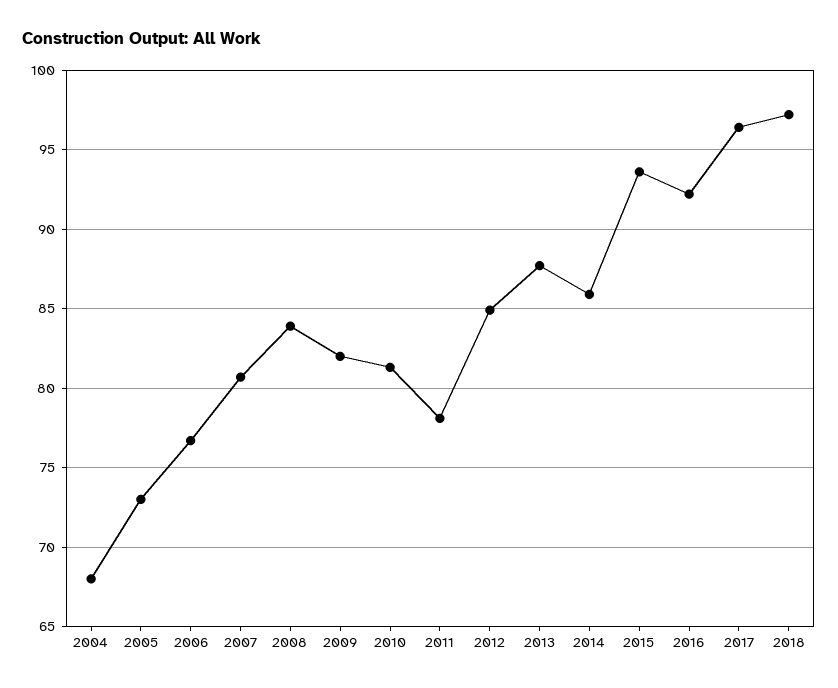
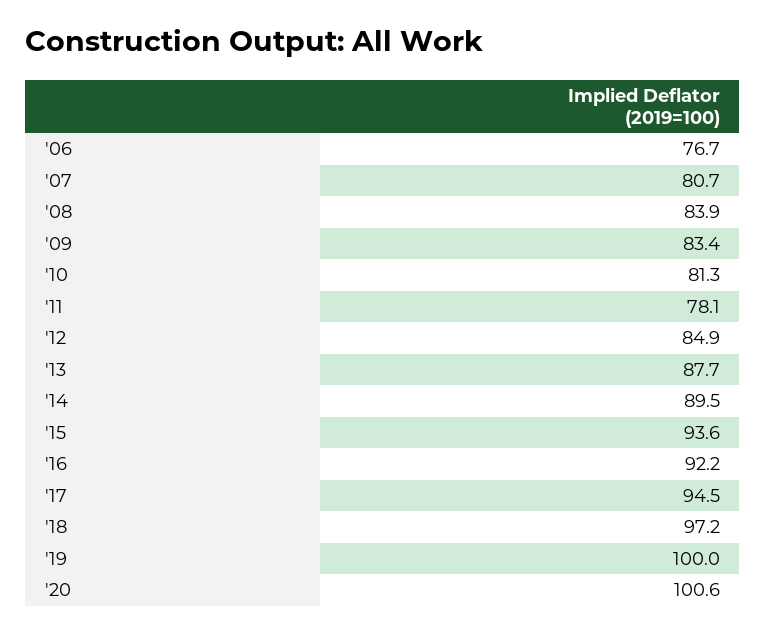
2004: 68 -> none
2005: 73 -> none
2009: 82 -> 83.4
2014: 86 -> 89.5
2017: 96.5 -> 94.5
'19: none -> 100
'20: none -> 100.6

